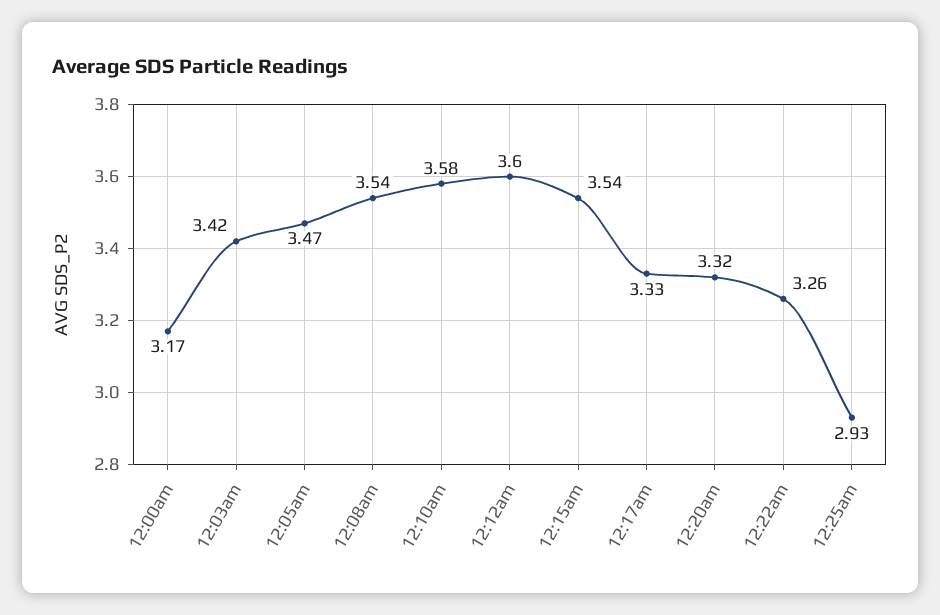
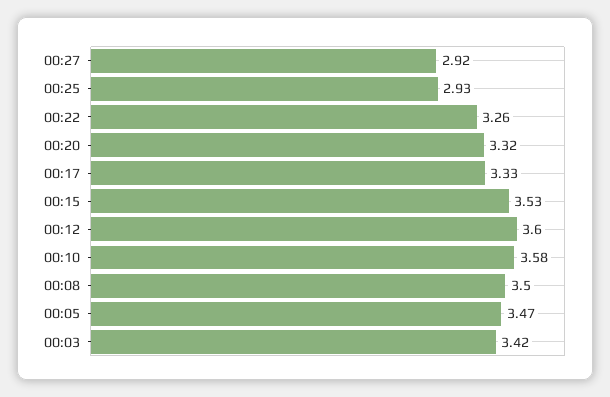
12:00am: 3.17 -> none
12:08am: 3.54 -> 3.5
12:15am: 3.54 -> 3.53
00:27: none -> 2.92

